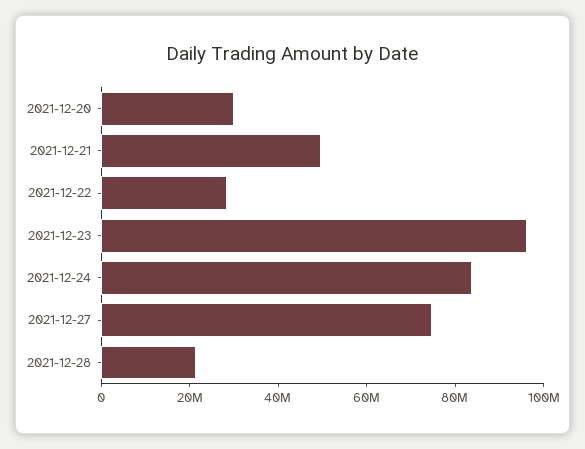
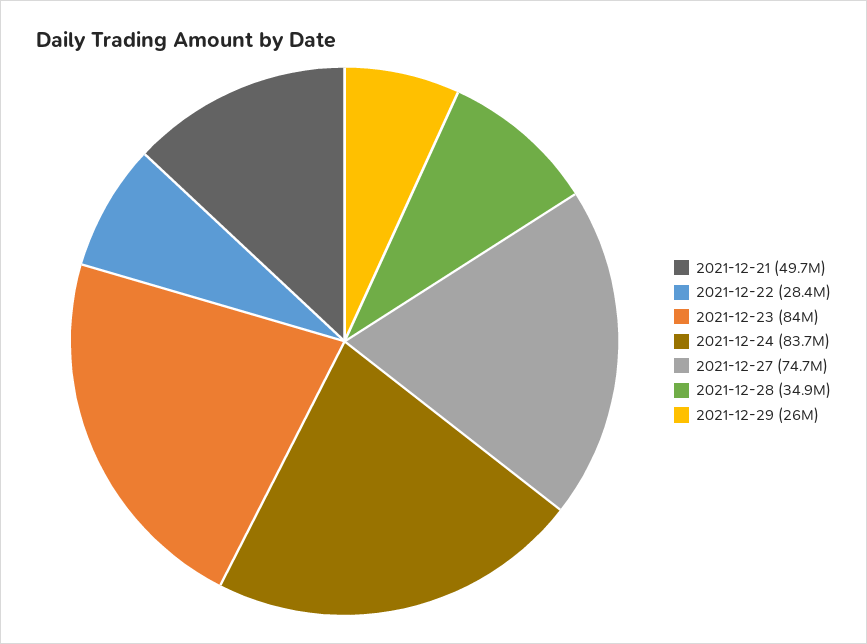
2021-12-20: 30000000 -> none
2021-12-23: 95000000 -> 84000000
2021-12-28: 20000000 -> 34900000
2021-12-29: none -> 26000000

